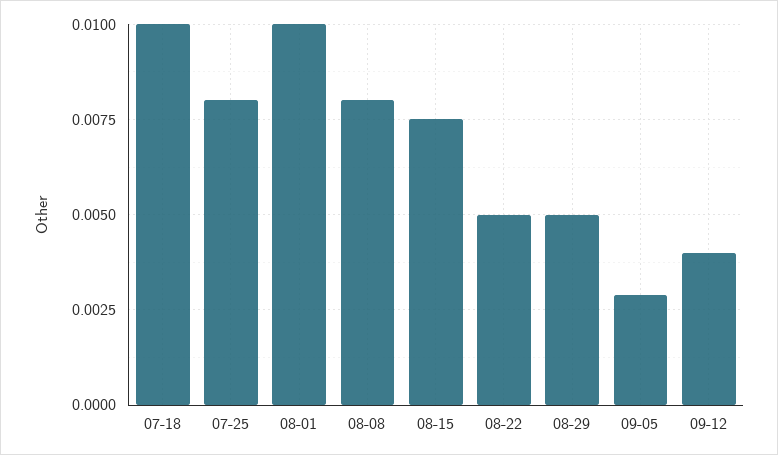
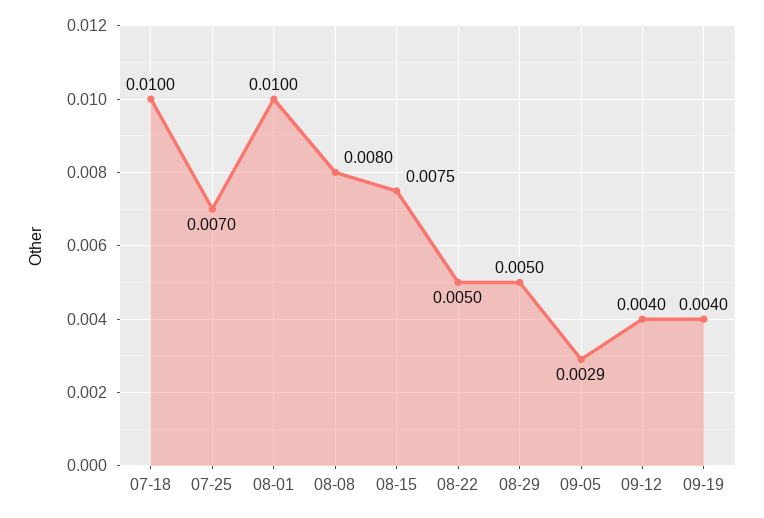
07-25: 0.008 -> 0.007
09-19: none -> 0.004

